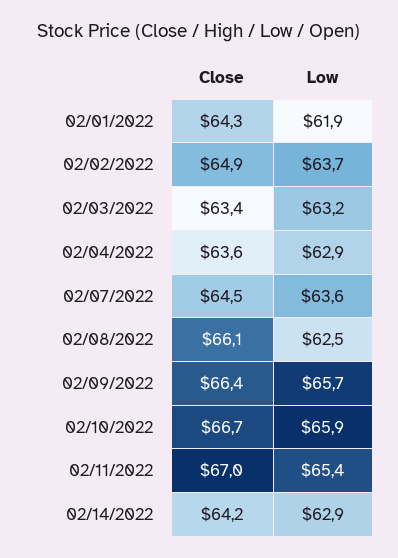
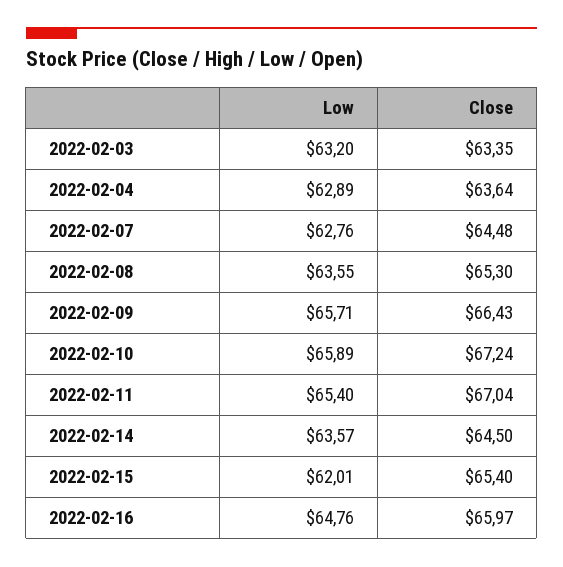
Close, 02/01/2022: 64.3 -> none
Low, 02/01/2022: 61.9 -> none
Close, 02/02/2022: 64.9 -> none
Low, 02/02/2022: 63.7 -> none
Low, 02/07/2022: 63.6 -> 62.76
Close, 02/08/2022: 66.1 -> 65.3
Low, 02/08/2022: 62.5 -> 63.55
Close, 02/10/2022: 66.7 -> 67.24
Close, 02/14/2022: 64.2 -> 64.5
Low, 02/14/2022: 62.9 -> 63.57
Low, 2022-02-15: none -> 62.01
Close, 2022-02-15: none -> 65.4
Low, 2022-02-16: none -> 64.76
Close, 2022-02-16: none -> 65.97

